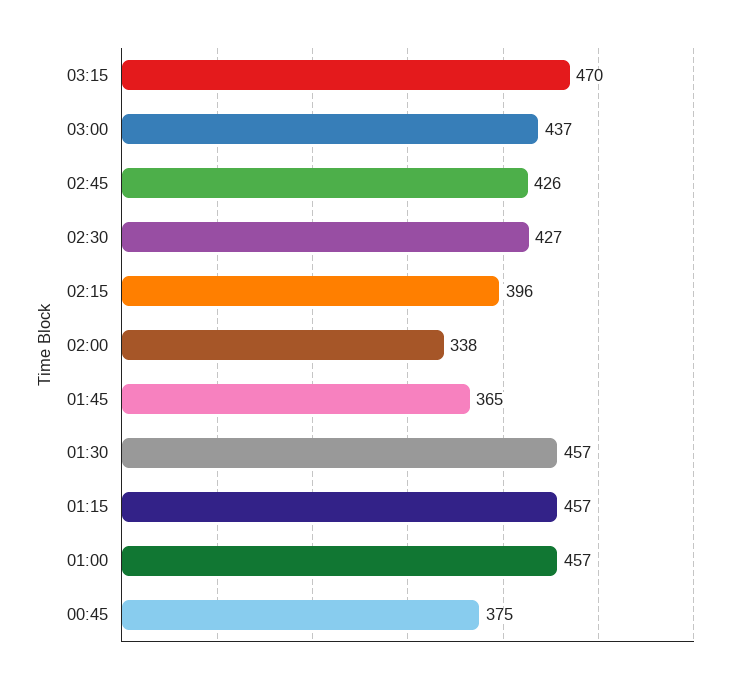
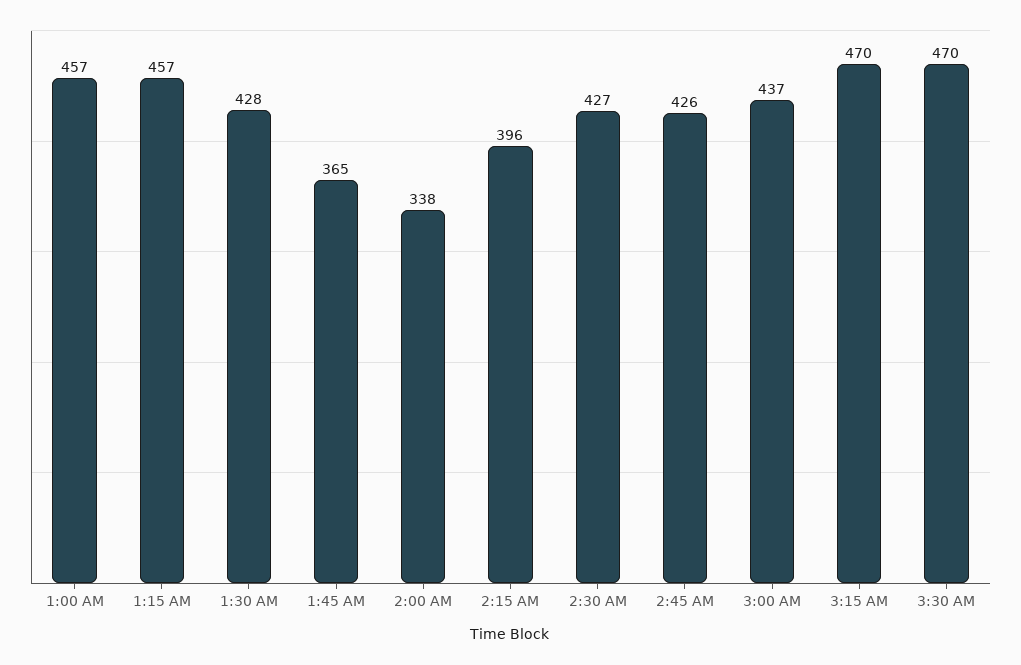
01:30: 457 -> 428
00:45: 375 -> none
3:30 AM: none -> 470

